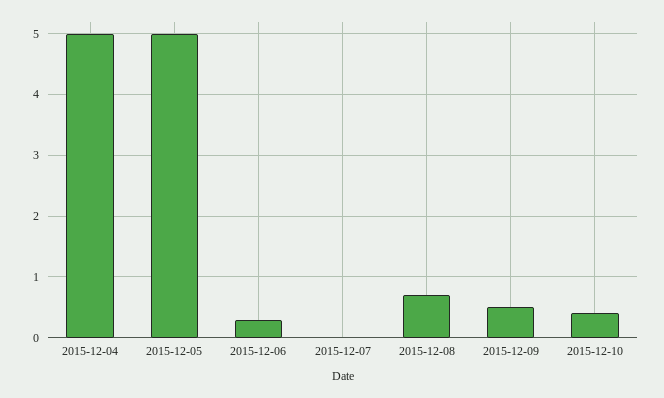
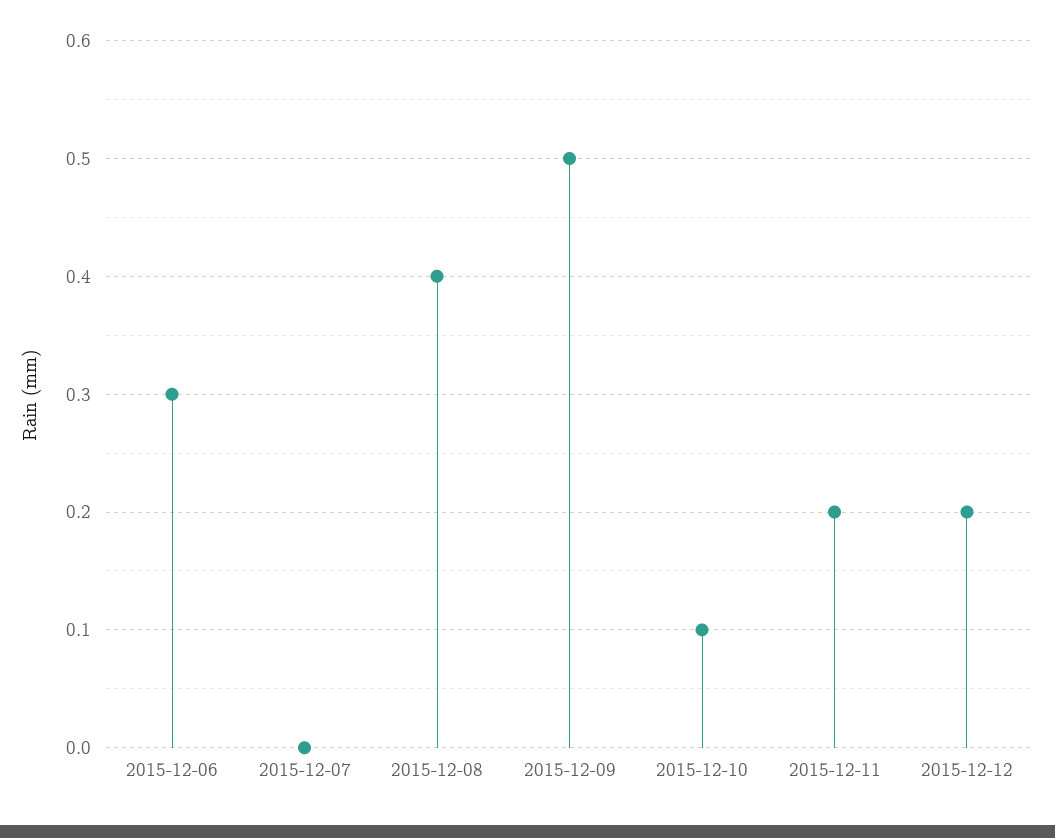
2015-12-04: 5 -> none
2015-12-05: 5 -> none
2015-12-08: 0.7 -> 0.4
2015-12-10: 0.4 -> 0.1
2015-12-11: none -> 0.2
2015-12-12: none -> 0.2

